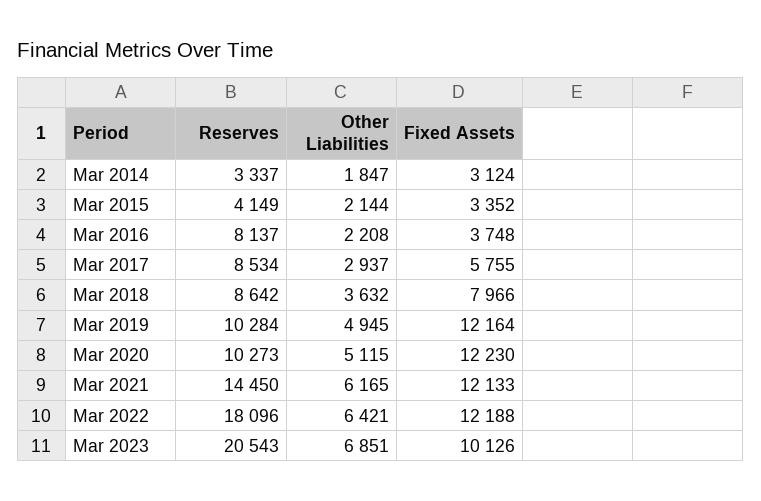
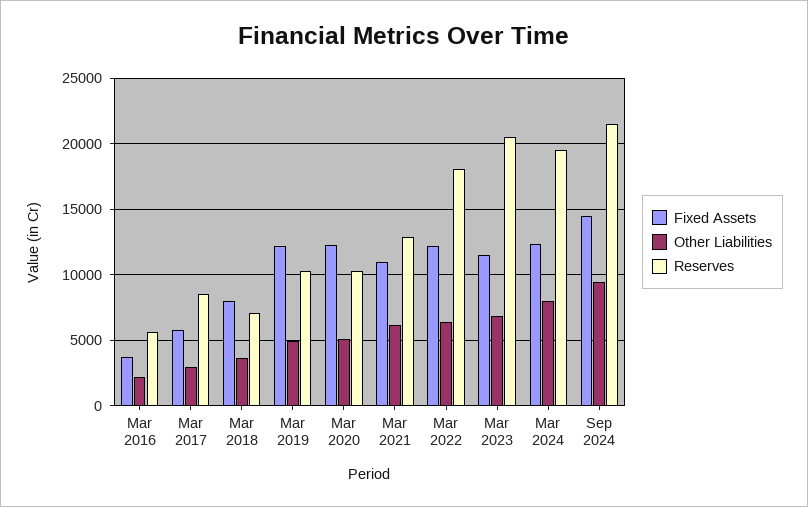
Reserves, Mar 2014: 3337 -> none
Other Liabilities, Mar 2014: 1847 -> none
Fixed Assets, Mar 2014: 3124 -> none
Reserves, Mar 2015: 4149 -> none
Other Liabilities, Mar 2015: 2144 -> none
Fixed Assets, Mar 2015: 3352 -> none
Reserves, Mar 2016: 8137 -> 5500
Reserves, Mar 2018: 8642 -> 7000
Reserves, Mar 2021: 14450 -> 13000
Fixed Assets, Mar 2021: 12133 -> 11000
Fixed Assets, Mar 2023: 10126 -> 11500
Fixed Assets, Mar 2024: none -> 12500
Other Liabilities, Mar 2024: none -> 8000
Reserves, Mar 2024: none -> 19500
Fixed Assets, Sep 2024: none -> 14500
Other Liabilities, Sep 2024: none -> 9500
Reserves, Sep 2024: none -> 21500

